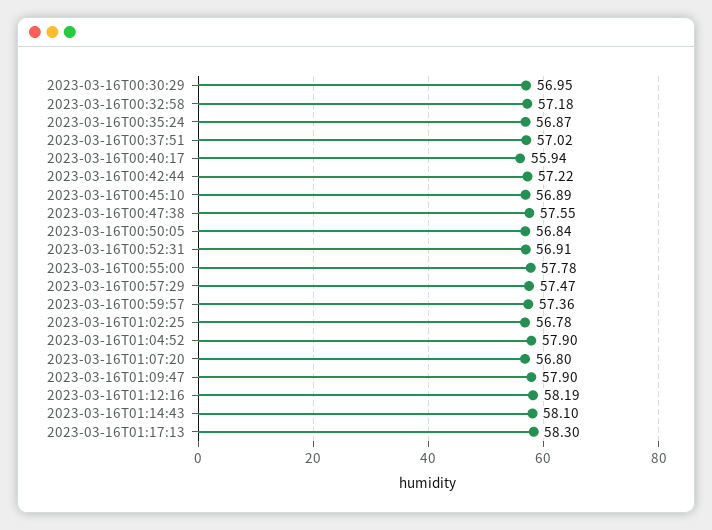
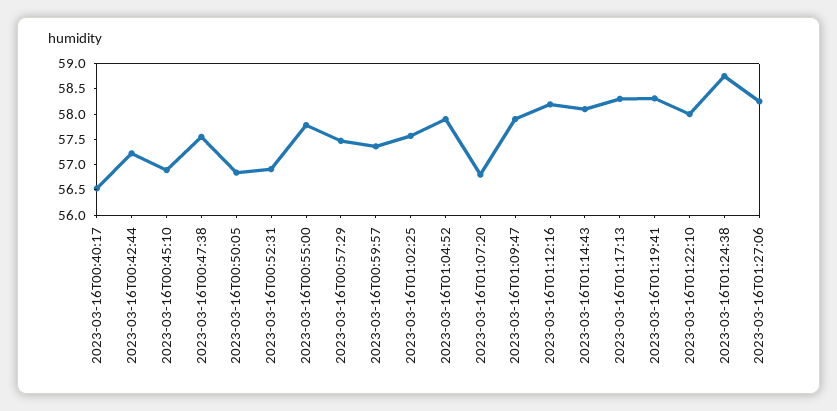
2023-03-16T00:30:29: 56.95 -> none
2023-03-16T00:32:58: 57.18 -> none
2023-03-16T00:35:24: 56.87 -> none
2023-03-16T00:37:51: 57.02 -> none
2023-03-16T00:40:17: 55.94 -> 56.5
2023-03-16T01:02:25: 56.78 -> 57.5
2023-03-16T01:19:41: none -> 58.25
2023-03-16T01:22:10: none -> 58
2023-03-16T01:24:38: none -> 58.75
2023-03-16T01:27:06: none -> 58.25

